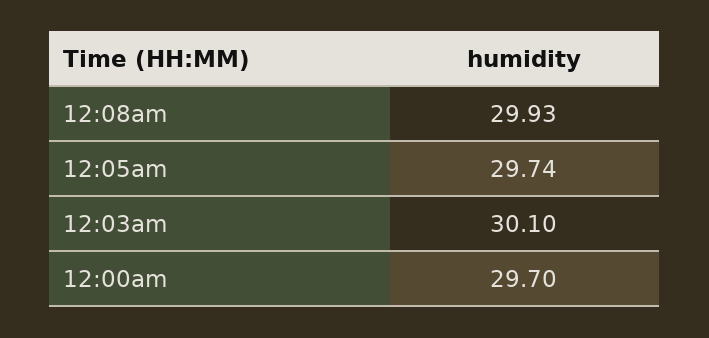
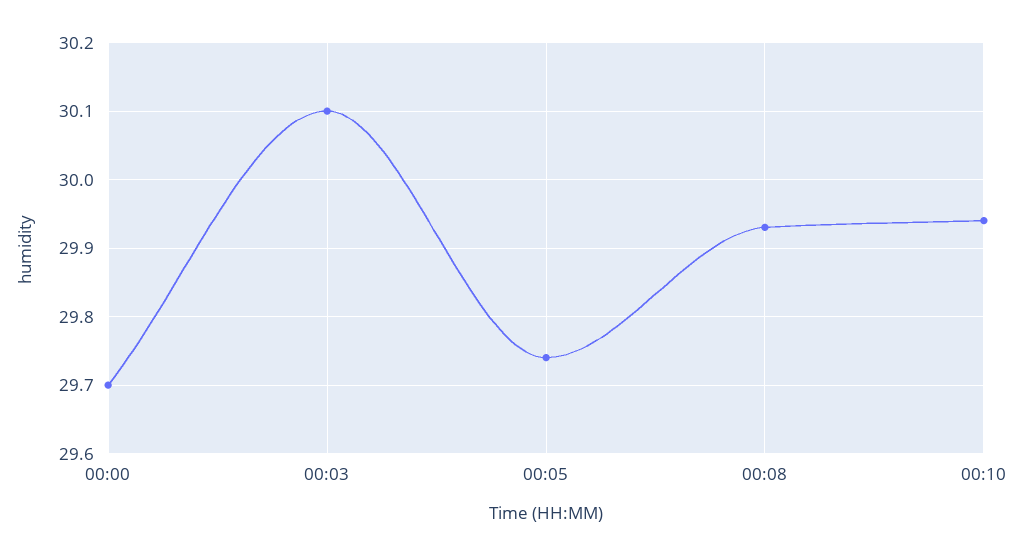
00:10: none -> 29.94

